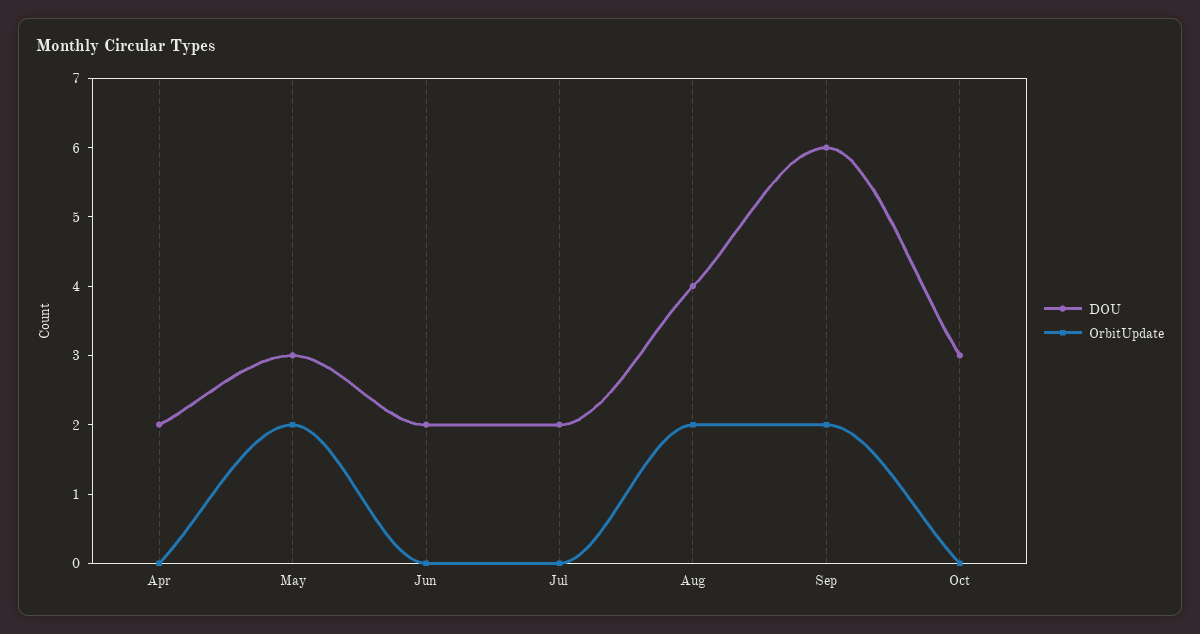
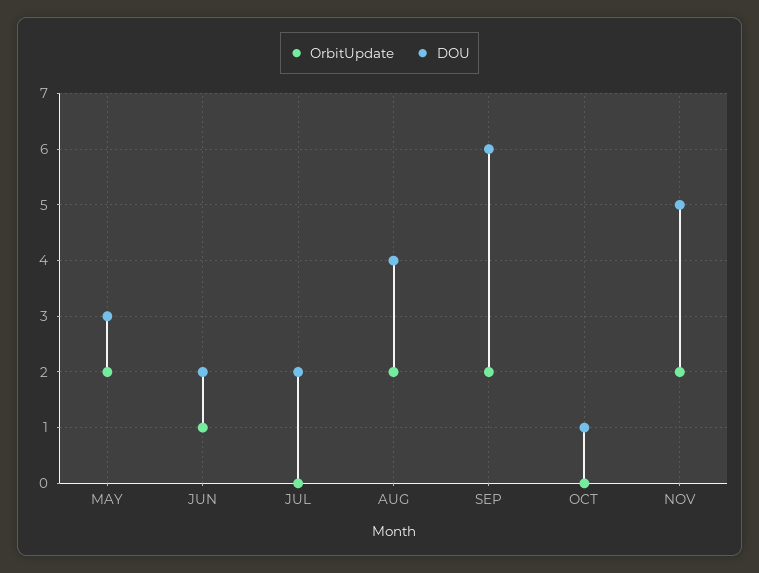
DOU, Apr: 2 -> none
OrbitUpdate, Apr: 0 -> none
OrbitUpdate, Jun: 0 -> 1
DOU, Oct: 3 -> 1
OrbitUpdate, NOV: none -> 2
DOU, NOV: none -> 5

